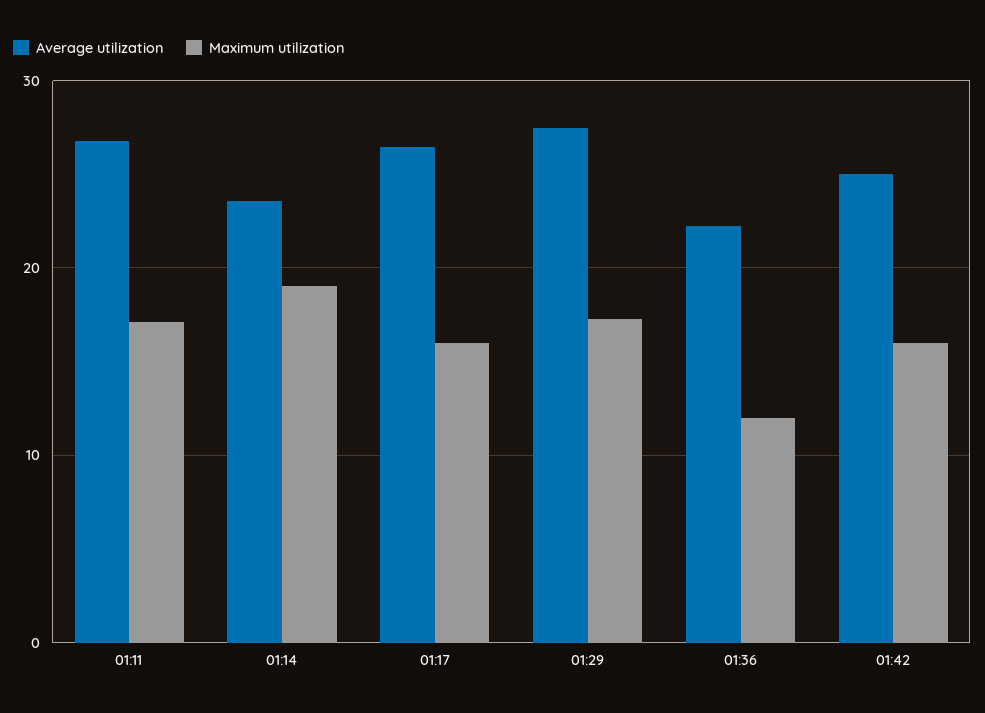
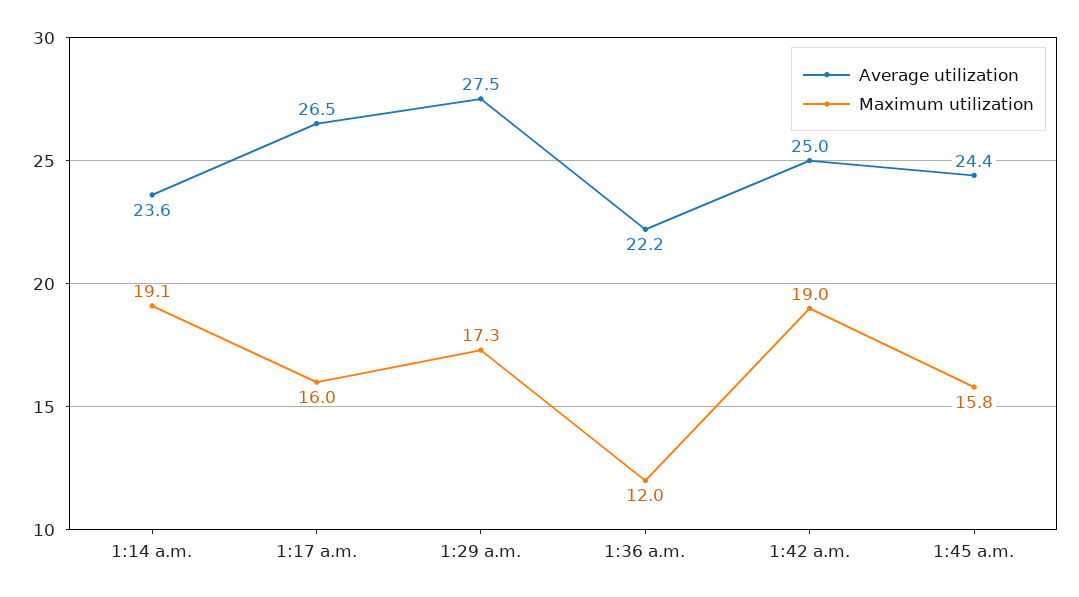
Average utilization, 01:11: 27 -> none
Maximum utilization, 01:11: 17 -> none
Maximum utilization, 01:42: 16 -> 19
Average utilization, 1:45 a.m.: none -> 24.4
Maximum utilization, 1:45 a.m.: none -> 15.8

